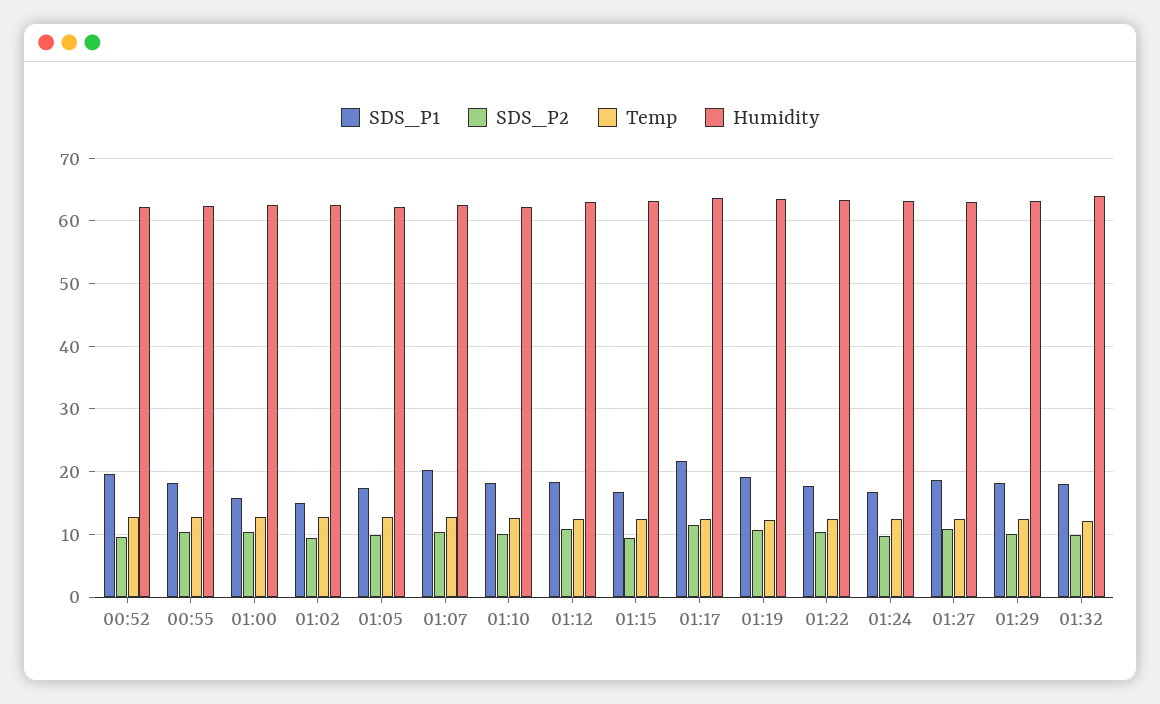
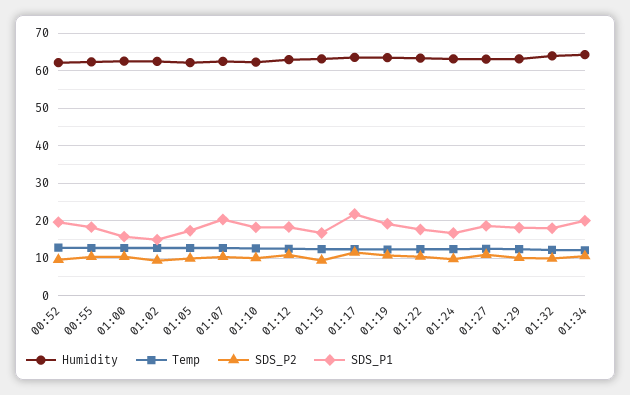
Humidity, 01:34: none -> 64
Temp, 01:34: none -> 12
SDS_P2, 01:34: none -> 10
SDS_P1, 01:34: none -> 20

